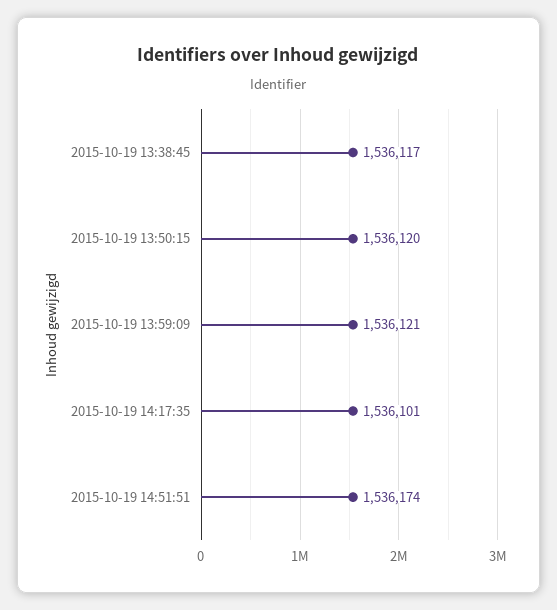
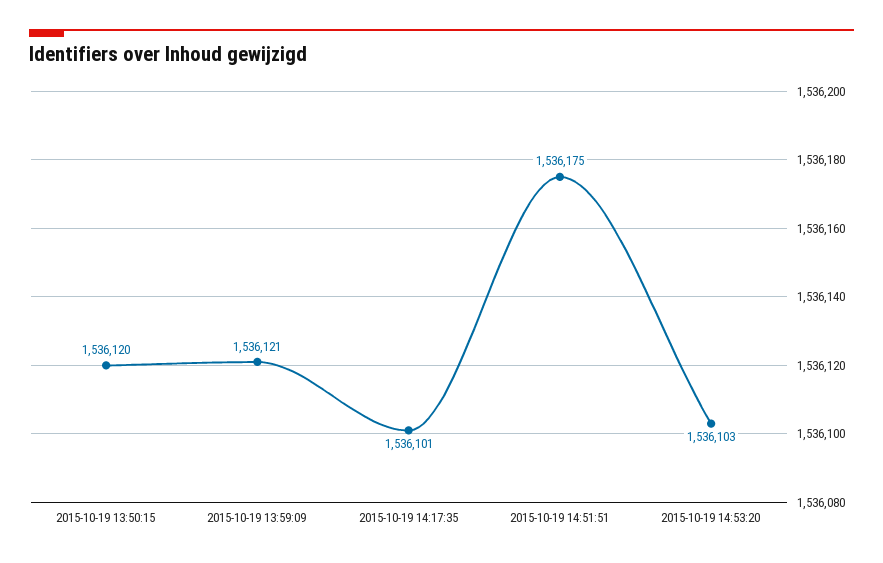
2015-10-19 13:38:45: 1536117 -> none
2015-10-19 14:51:51: 1536174 -> 1536175
2015-10-19 14:53:20: none -> 1536103

